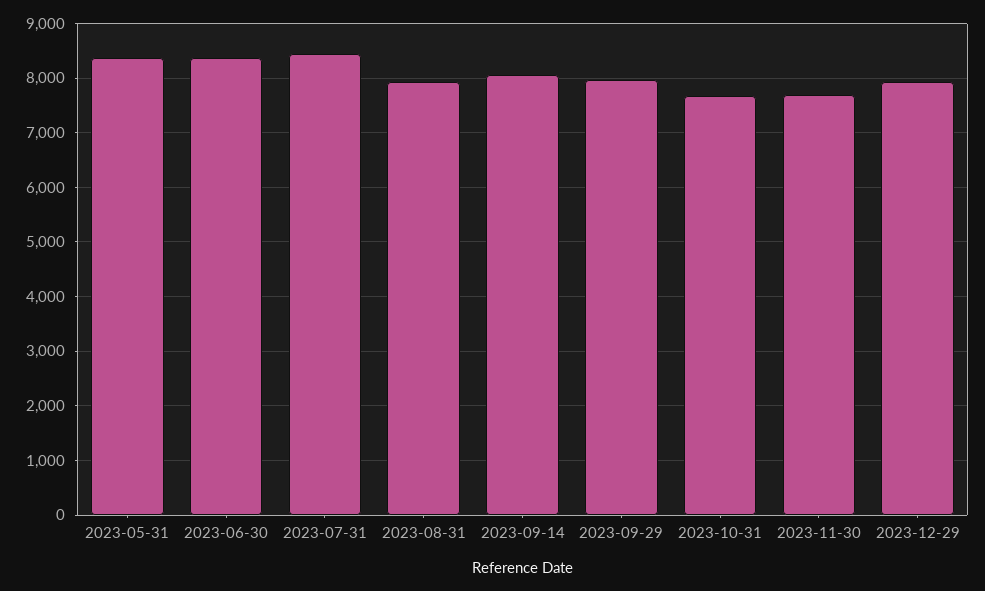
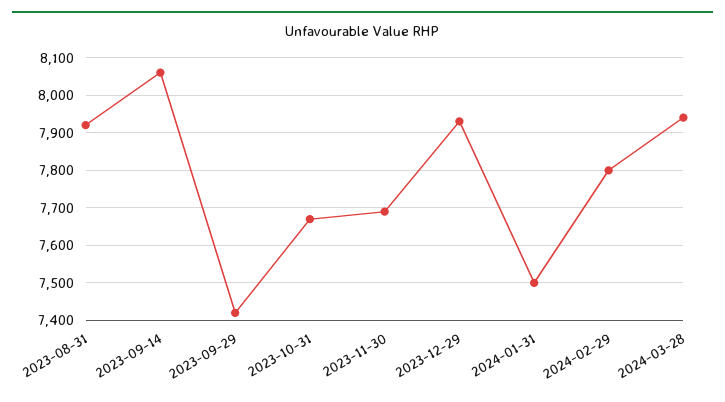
2023-05-31: 8400 -> none
2023-06-30: 8400 -> none
2023-07-31: 8400 -> none
2023-09-29: 8000 -> 7420
2024-01-31: none -> 7500
2024-02-29: none -> 7800
2024-03-28: none -> 7940

